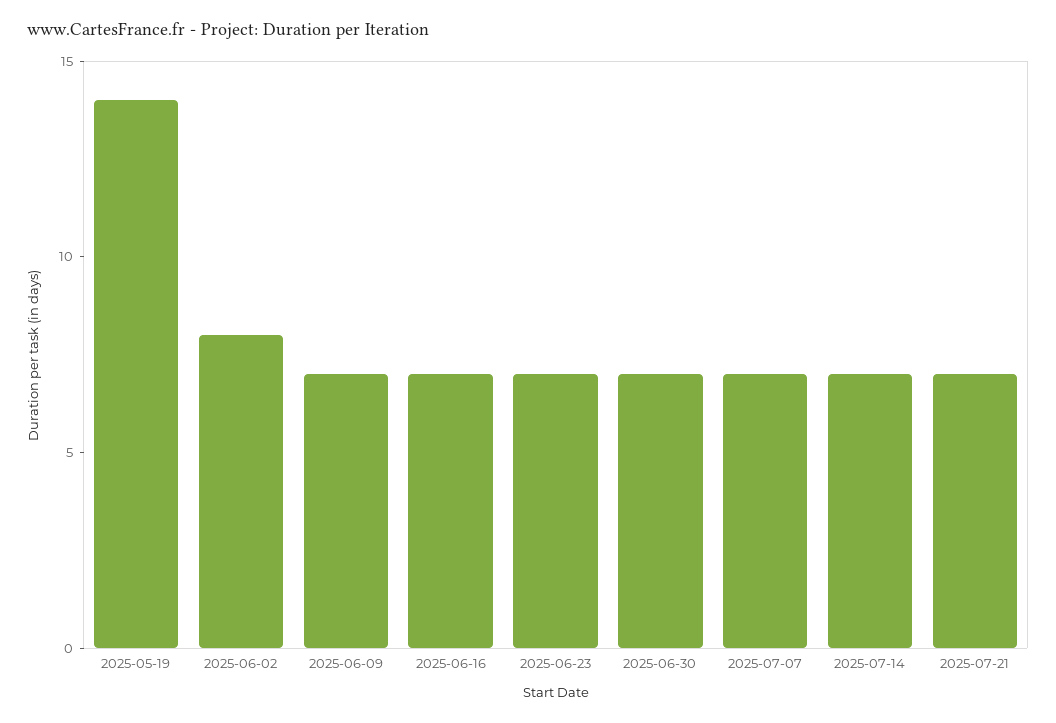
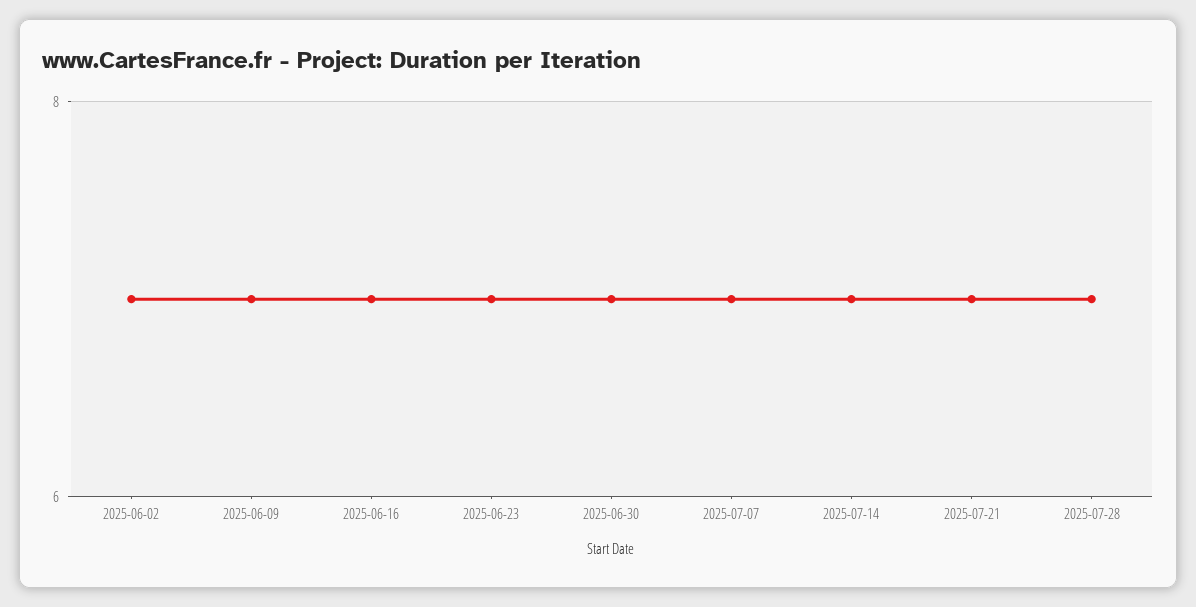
2025-05-19: 14 -> none
2025-06-02: 8 -> 7
2025-07-28: none -> 7

